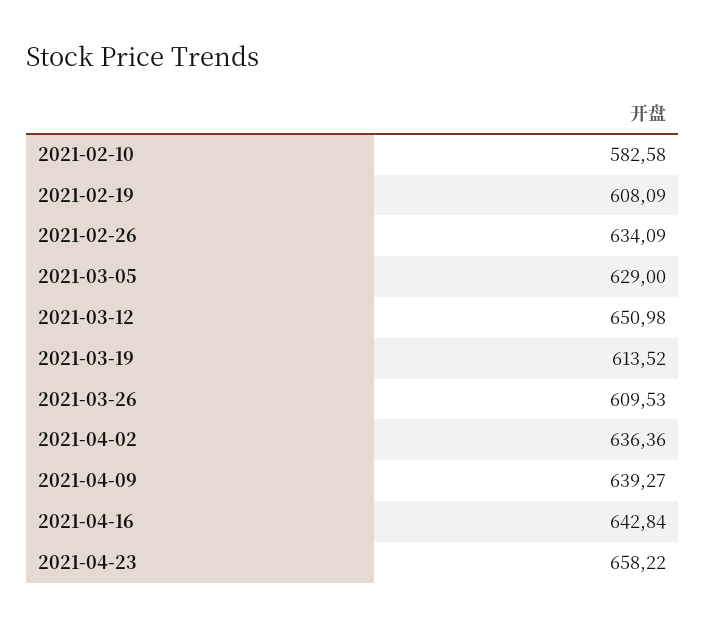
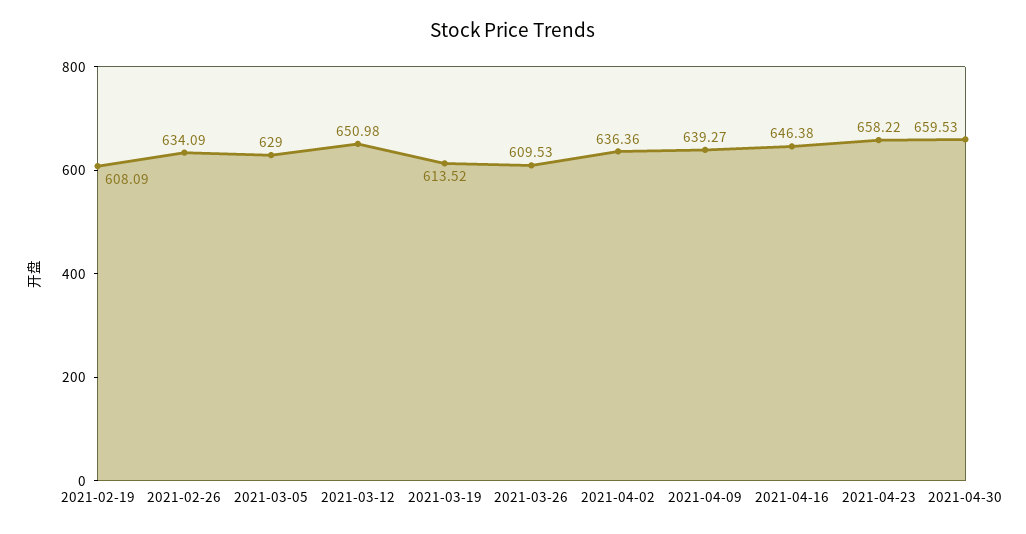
2021-02-10: 582.58 -> none
2021-04-16: 642.84 -> 646.38
2021-04-30: none -> 659.53

